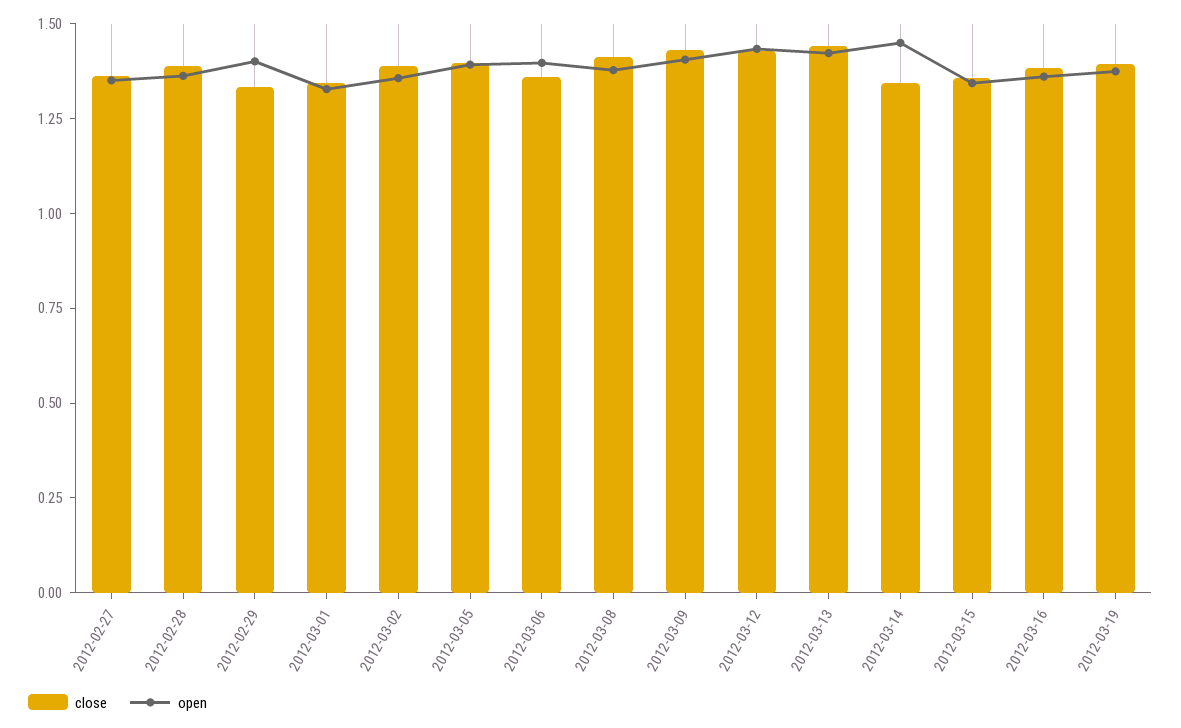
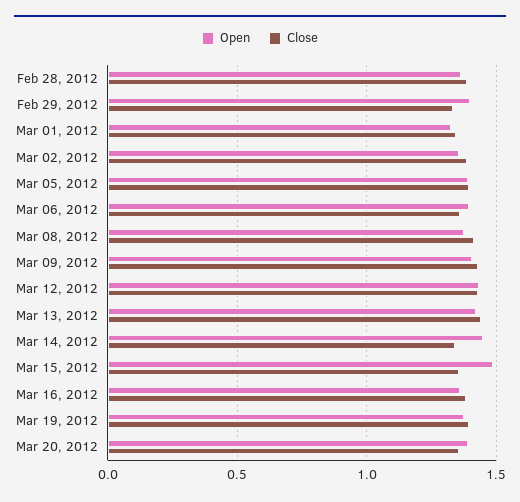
close, 2012-02-27: 1.35 -> none
open, 2012-02-27: 1.35 -> none
open, 2012-03-15: 1.35 -> 1.5
open, Mar 20, 2012: none -> 1.4
close, Mar 20, 2012: none -> 1.35

